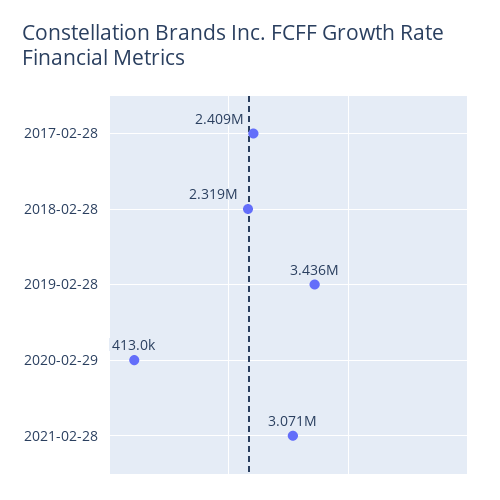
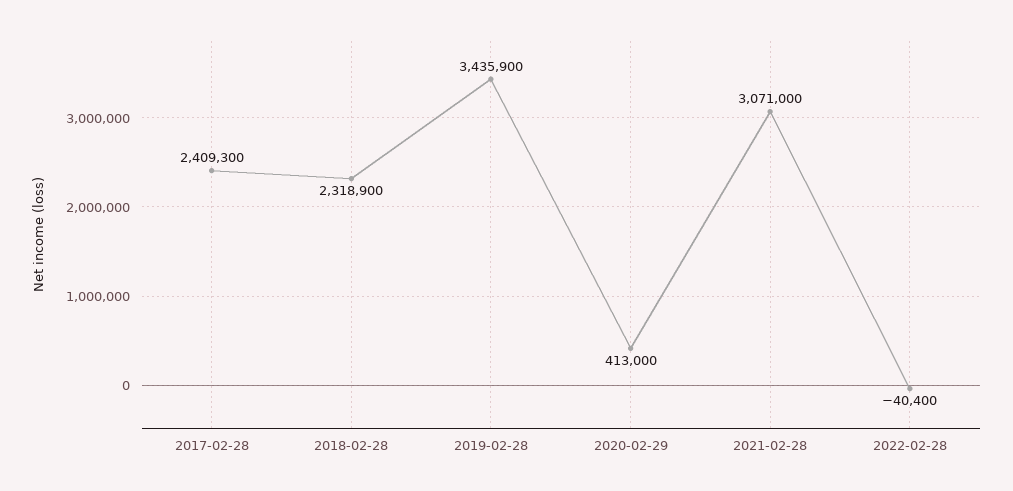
2022-02-28: none -> -40400

